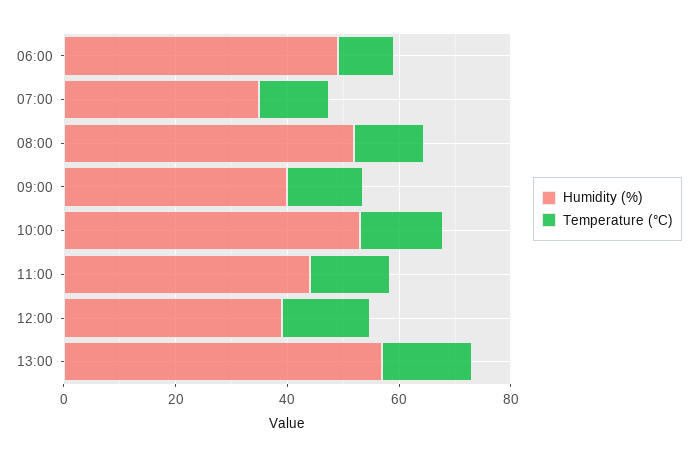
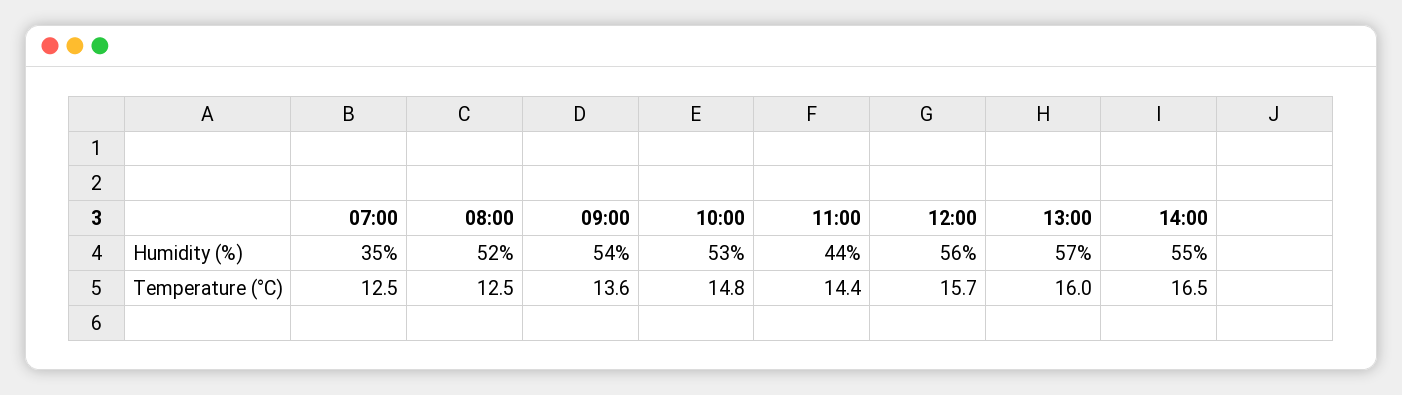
Humidity (%), 06:00: 50 -> none
Temperature (°C), 06:00: 10 -> none
Humidity (%), 09:00: 40 -> 54
Humidity (%), 12:00: 40 -> 56
Humidity (%), 14:00: none -> 55
Temperature (°C), 14:00: none -> 16.5

